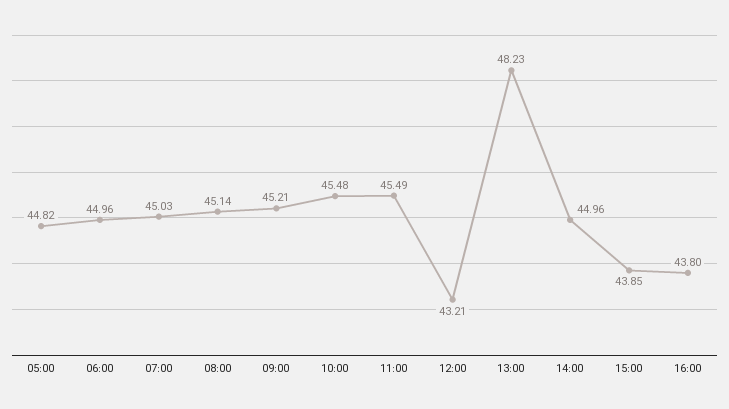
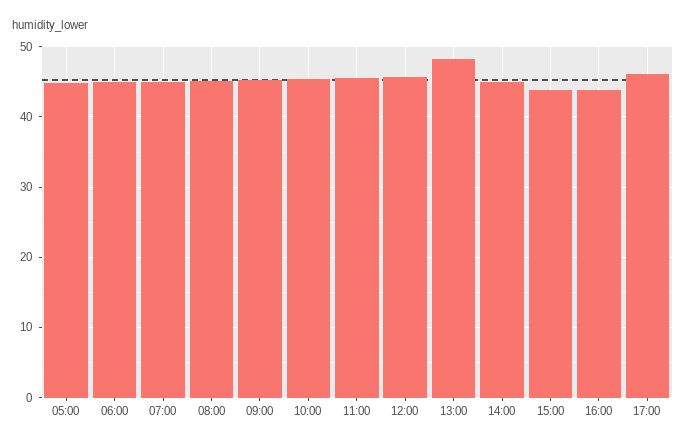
12:00: 43.21 -> 46
17:00: none -> 46

